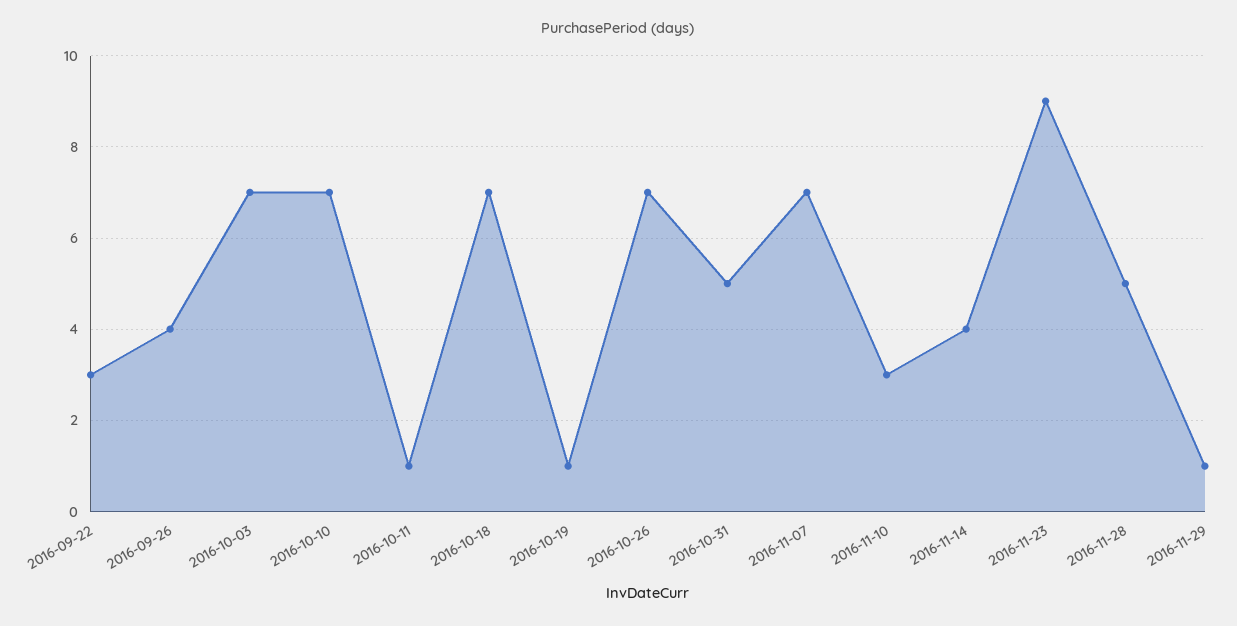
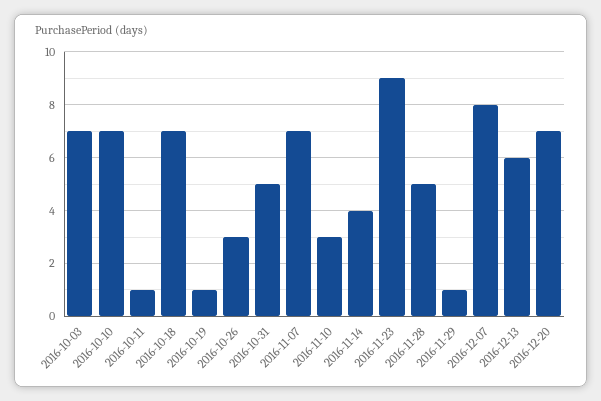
2016-09-22: 3 -> none
2016-09-26: 4 -> none
2016-10-26: 7 -> 3
2016-12-07: none -> 8
2016-12-13: none -> 6
2016-12-20: none -> 7

